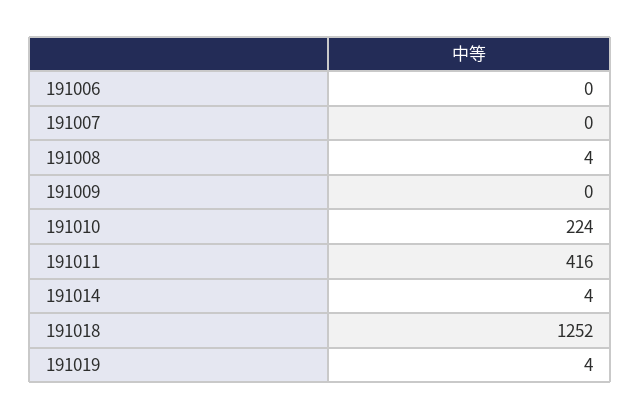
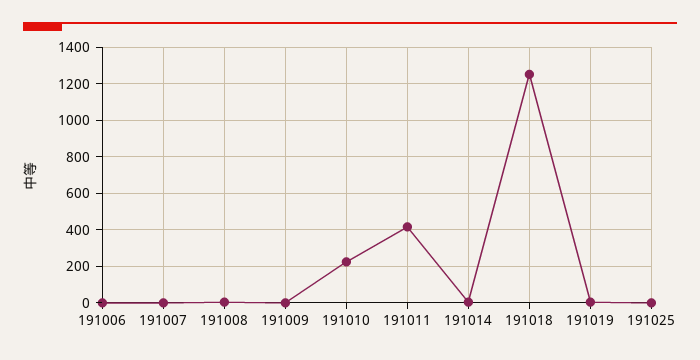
191025: none -> 0

